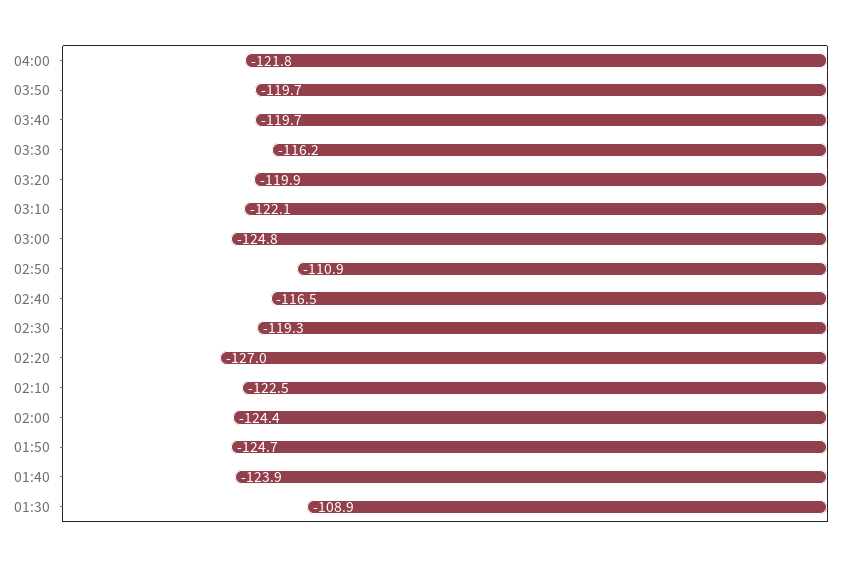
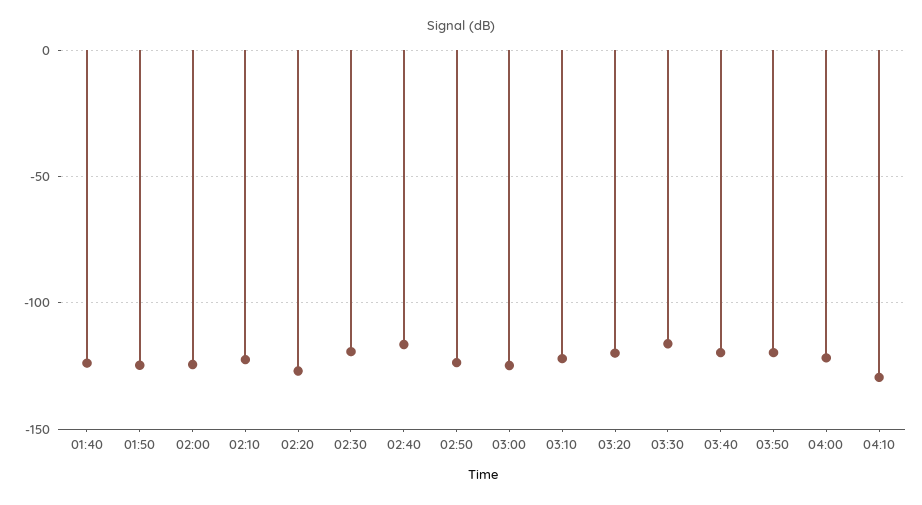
02:50: -110.9 -> -125
01:30: -108.9 -> none
04:10: none -> -130

